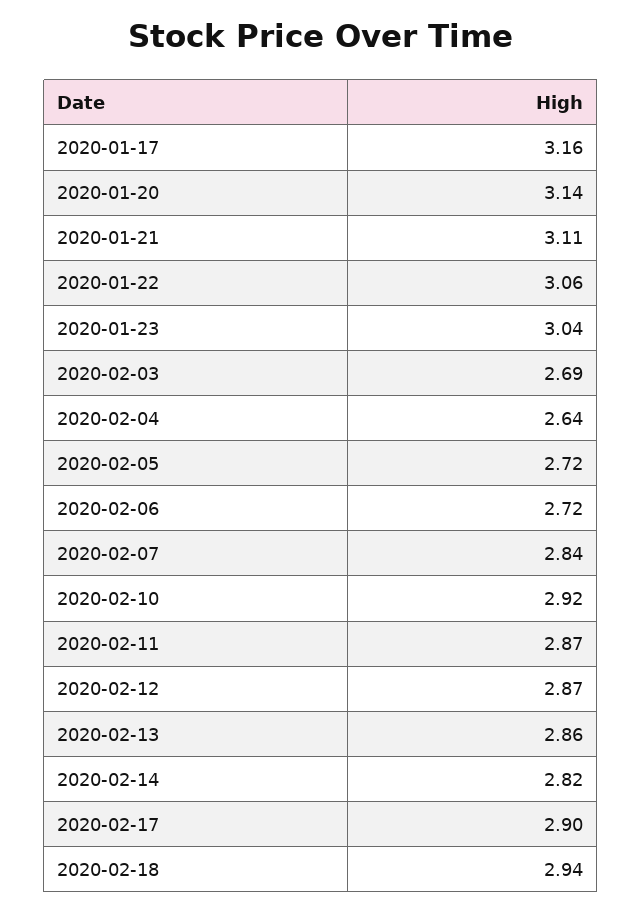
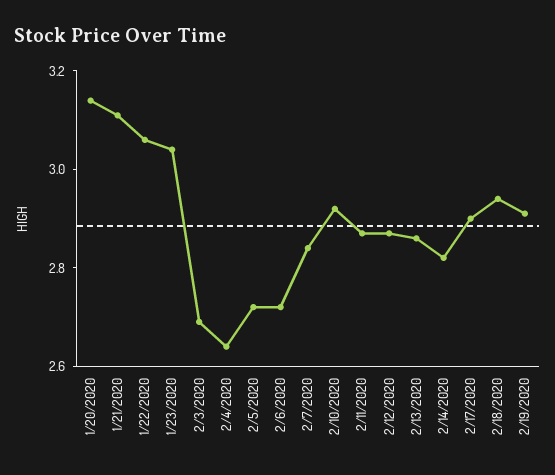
2020-01-17: 3.16 -> none
2/19/2020: none -> 2.9

